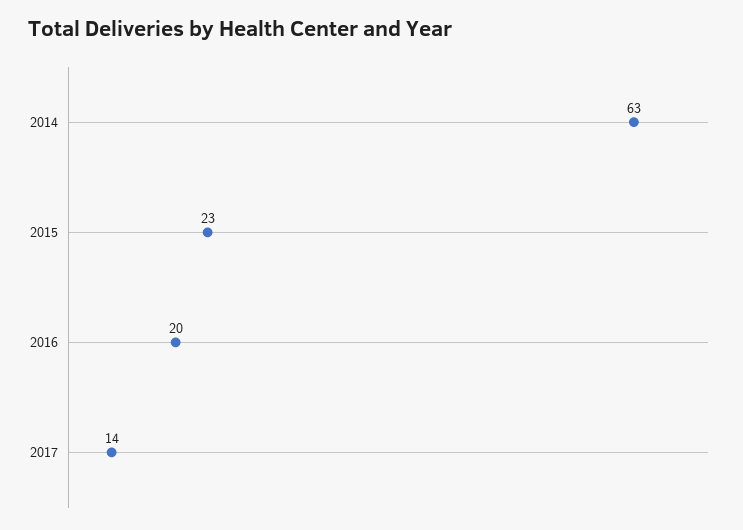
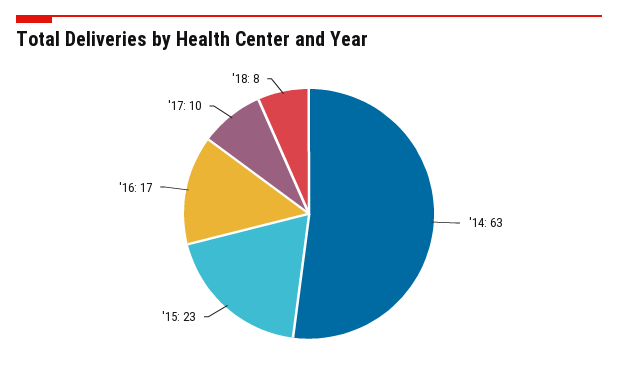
2016: 20 -> 17
2017: 14 -> 10
'18: none -> 8

